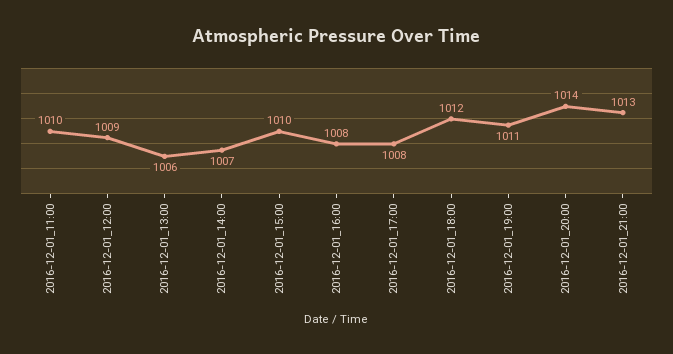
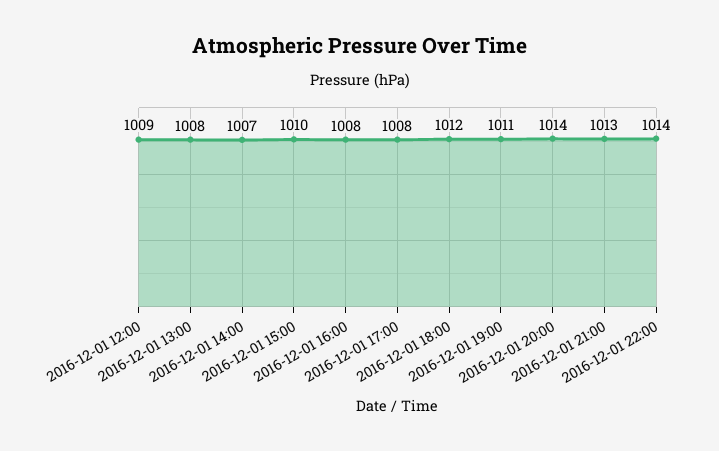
2016-12-01_11:00: 1010 -> none
2016-12-01_13:00: 1006 -> 1008
2016-12-01 22:00: none -> 1014

